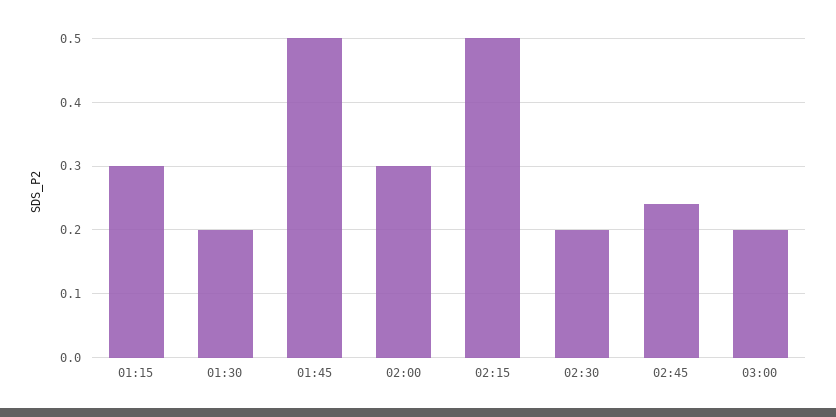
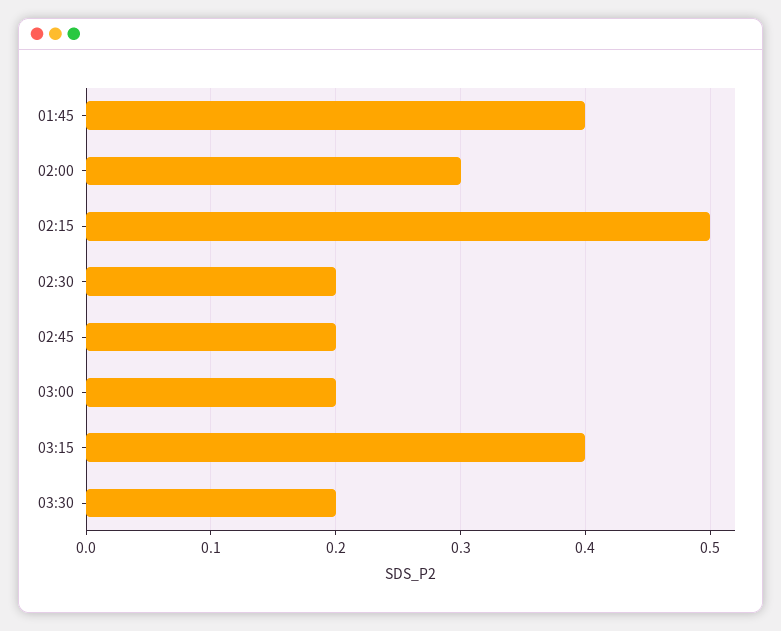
01:15: 0.3 -> none
01:30: 0.2 -> none
01:45: 0.5 -> 0.4
02:45: 0.24 -> 0.2
03:15: none -> 0.4
03:30: none -> 0.2

